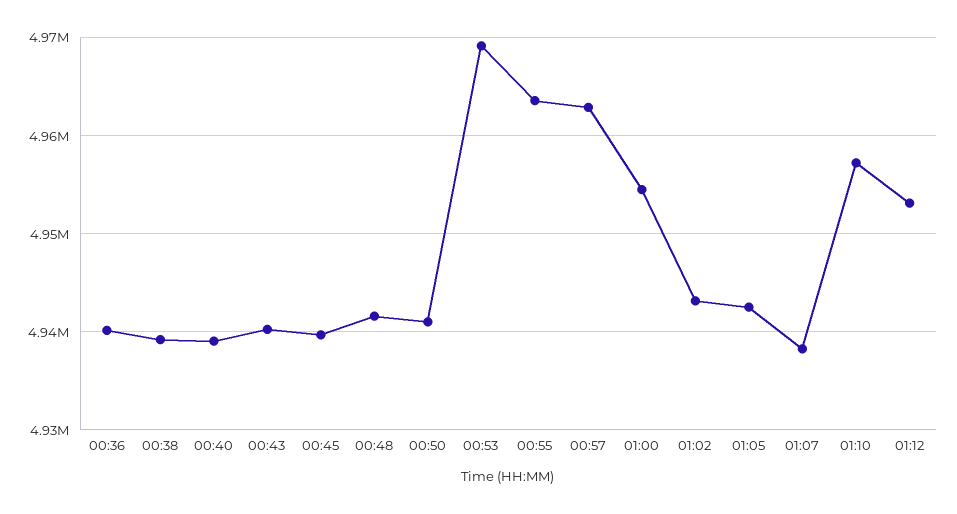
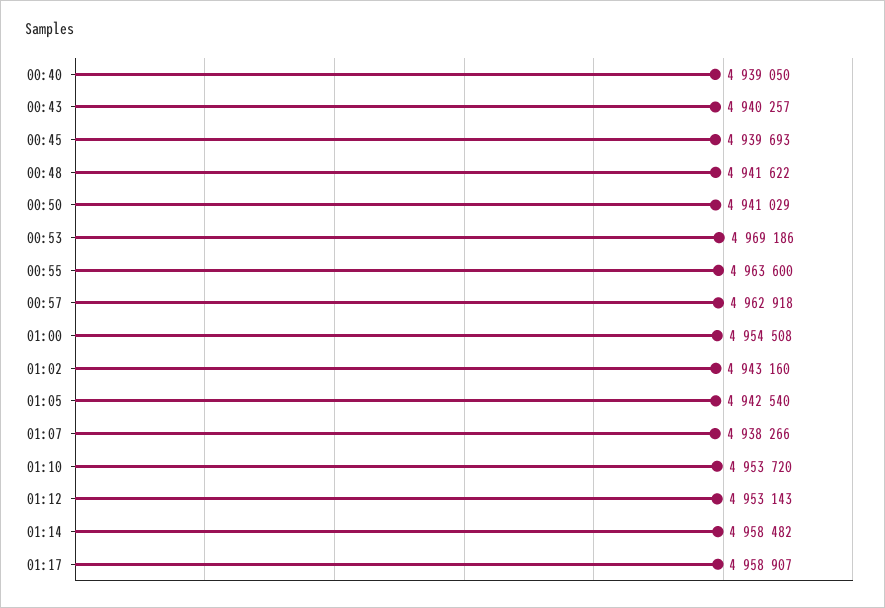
00:36: 4940000 -> none
00:38: 4939000 -> none
01:10: 4957000 -> 4953720
01:14: none -> 4958482
01:17: none -> 4958907

